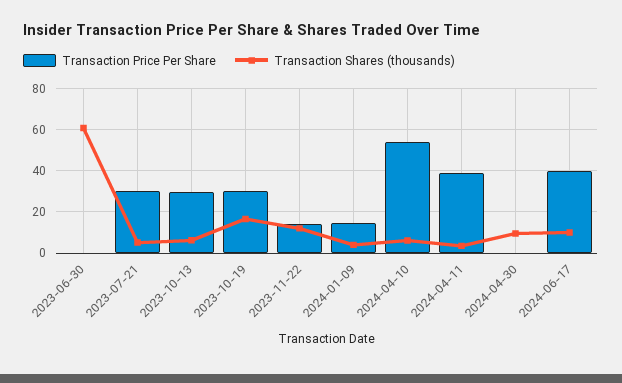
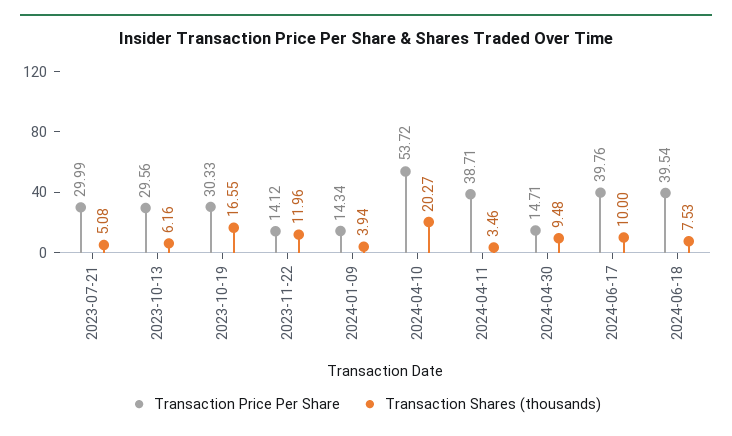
Transaction Price Per Share, 2023-06-30: 0 -> none
Transaction Shares (thousands), 2023-06-30: 60 -> none
Transaction Shares (thousands), 2024-04-10: 5 -> 20.27
Transaction Price Per Share, 2024-04-30: 0 -> 14.71
Transaction Price Per Share, 2024-06-18: none -> 39.54
Transaction Shares (thousands), 2024-06-18: none -> 7.53

